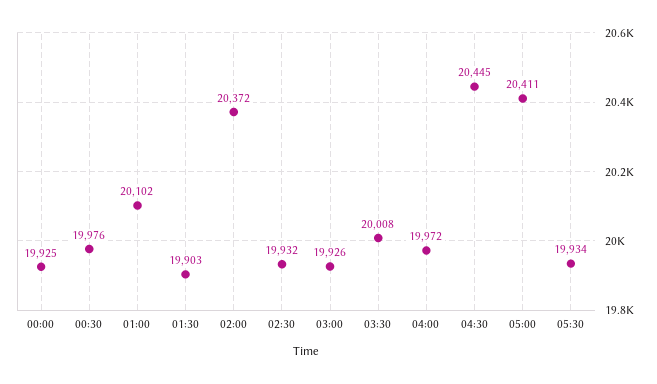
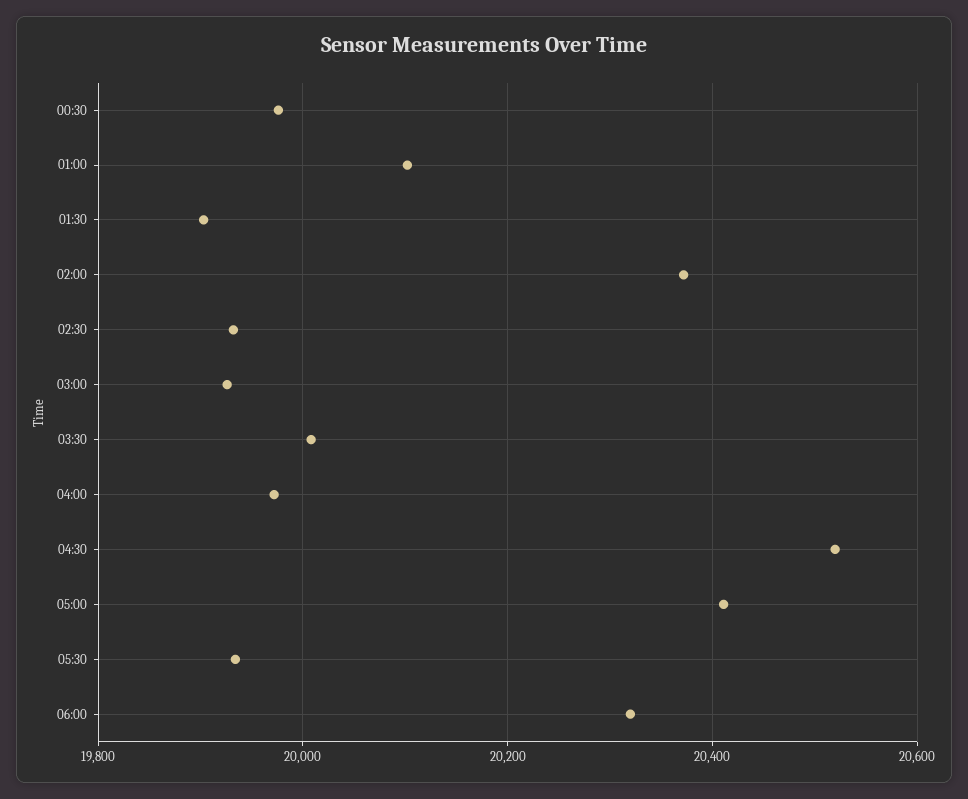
00:00: 19925 -> none
04:30: 20445 -> 20520
06:00: none -> 20320

